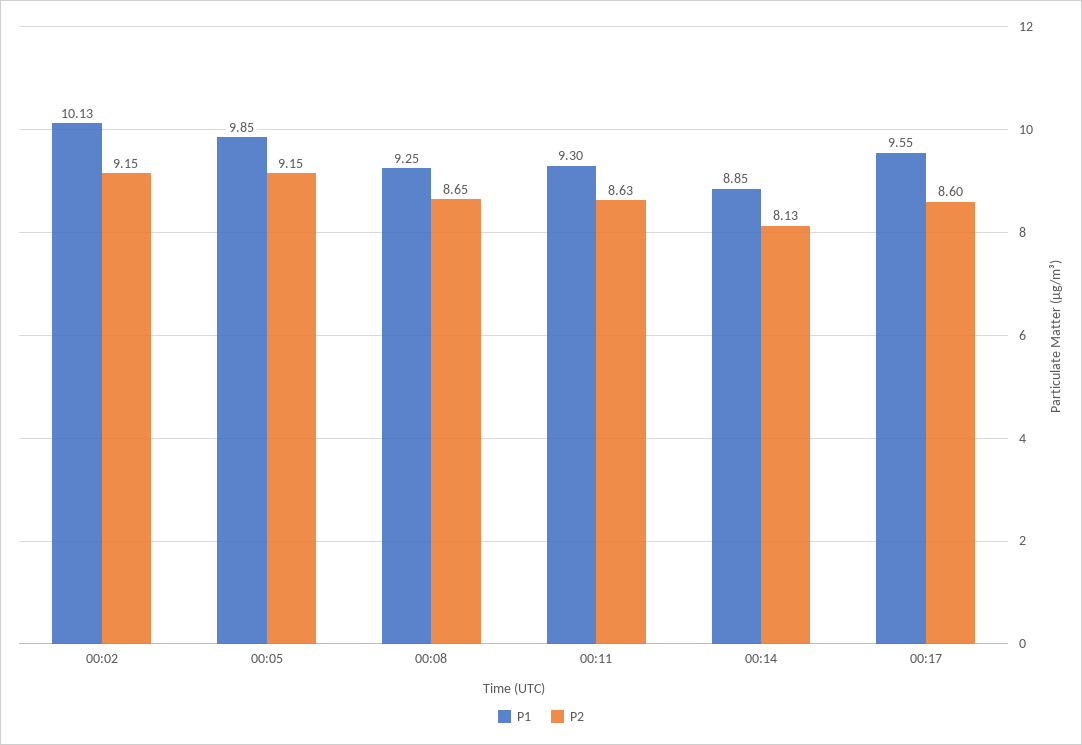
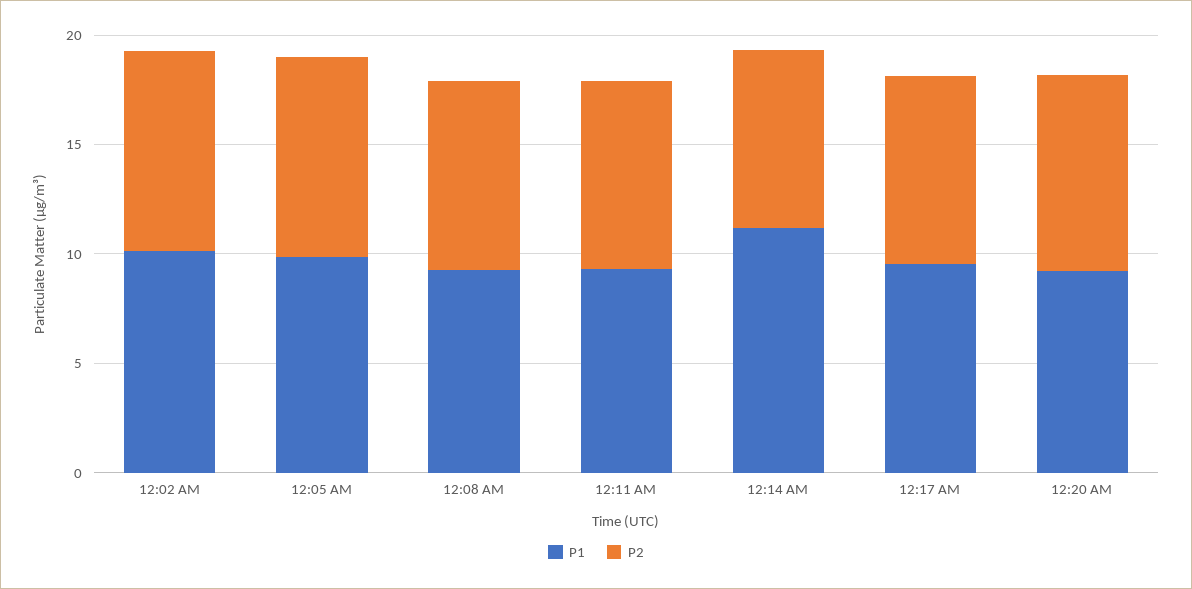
P1, 00:14: 8.85 -> 11
P1, 12:20 AM: none -> 9
P2, 12:20 AM: none -> 9

